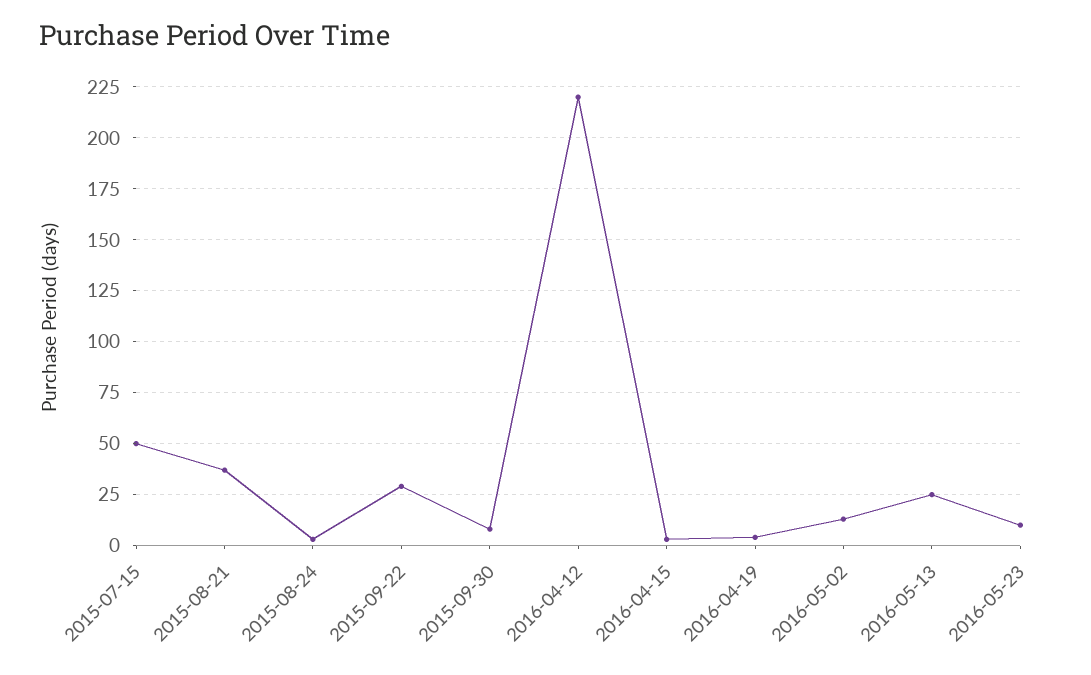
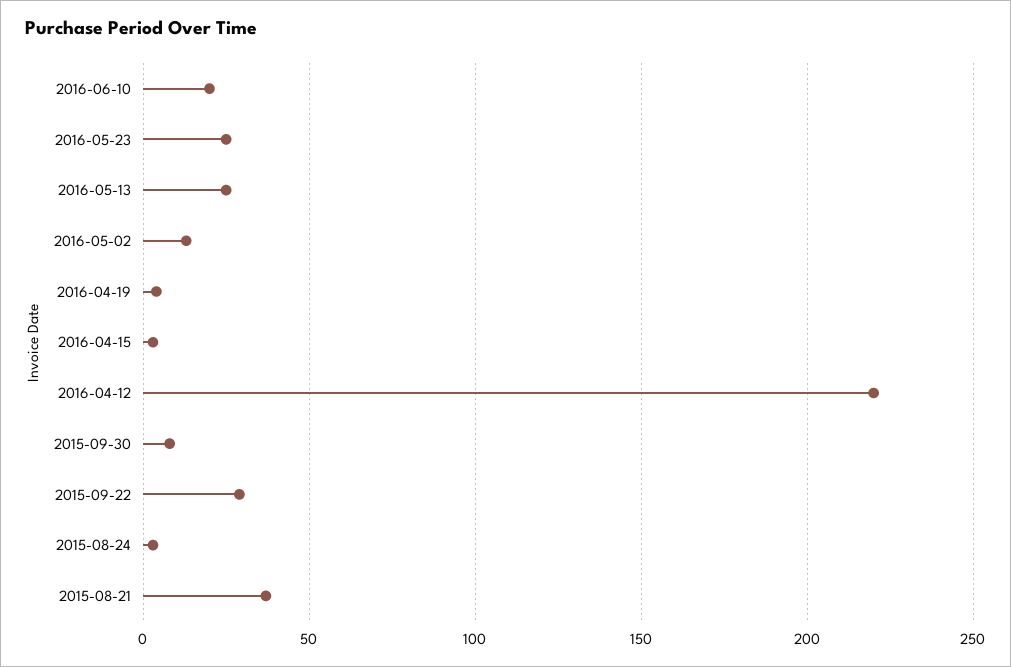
2015-07-15: 50 -> none
2016-05-23: 10 -> 25
2016-06-10: none -> 20

